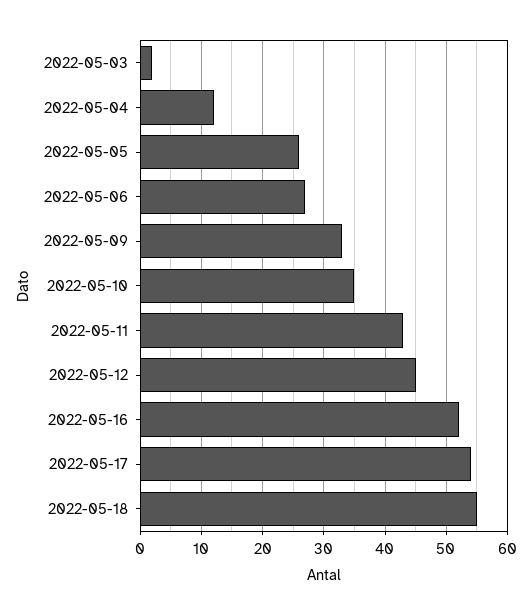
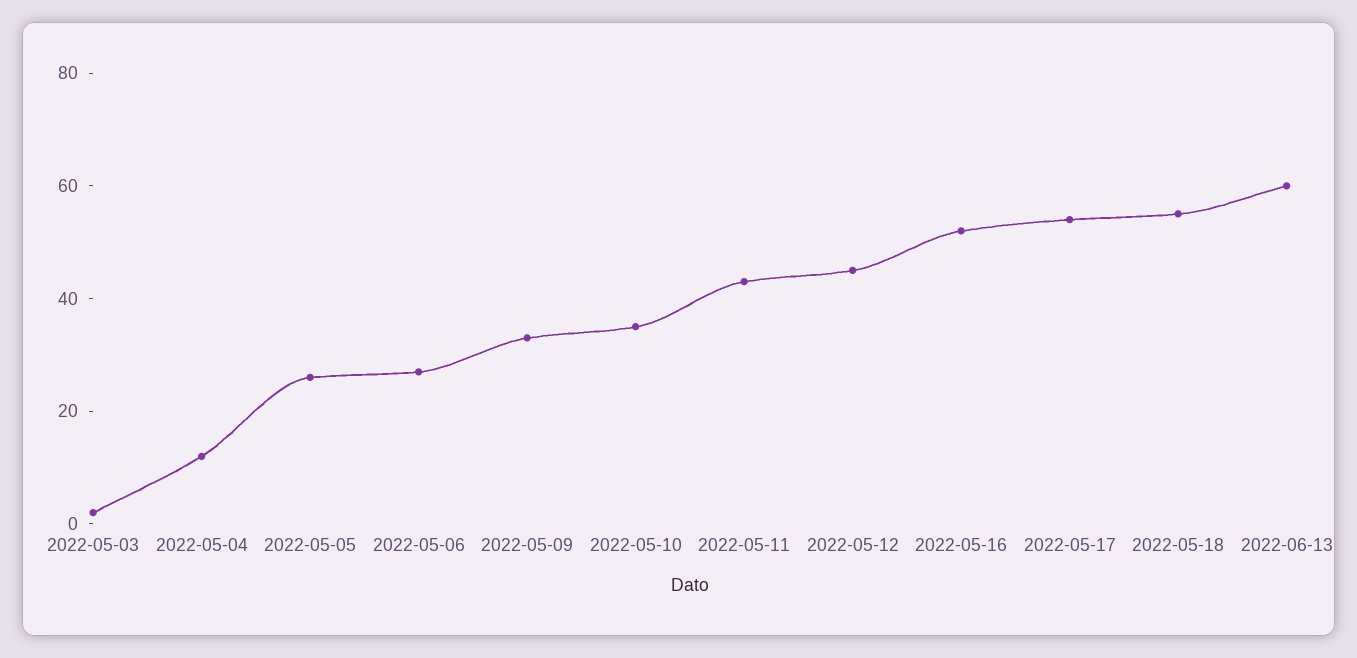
2022-06-13: none -> 60

